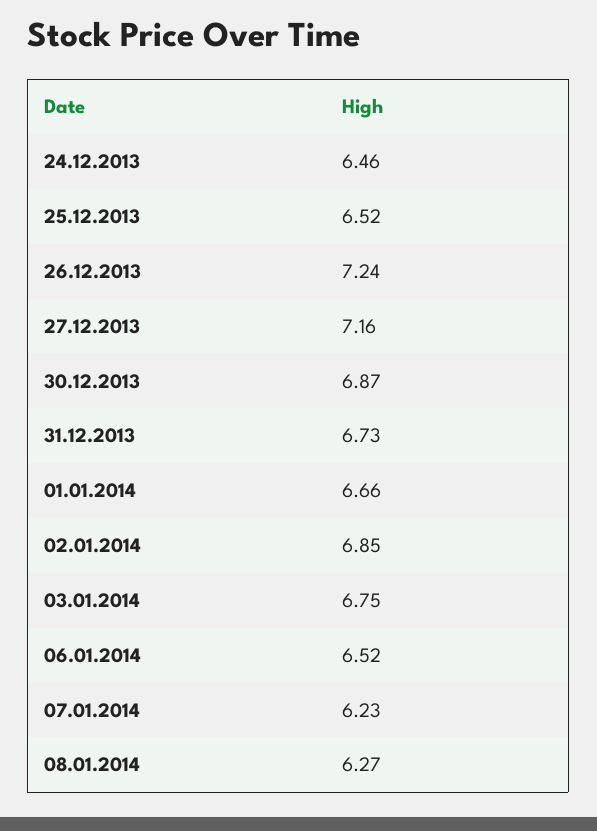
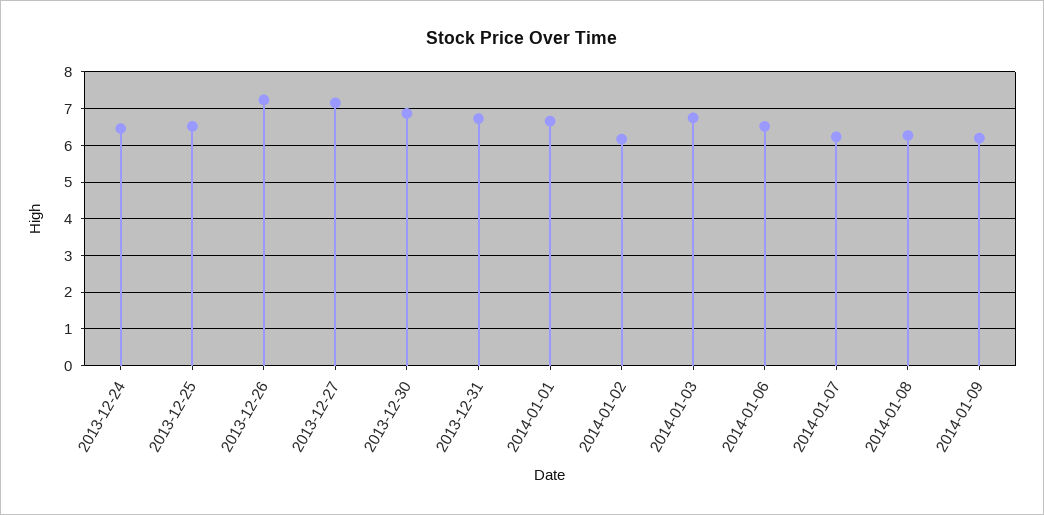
02.01.2014: 6.85 -> 6.2
2014-01-09: none -> 6.2

